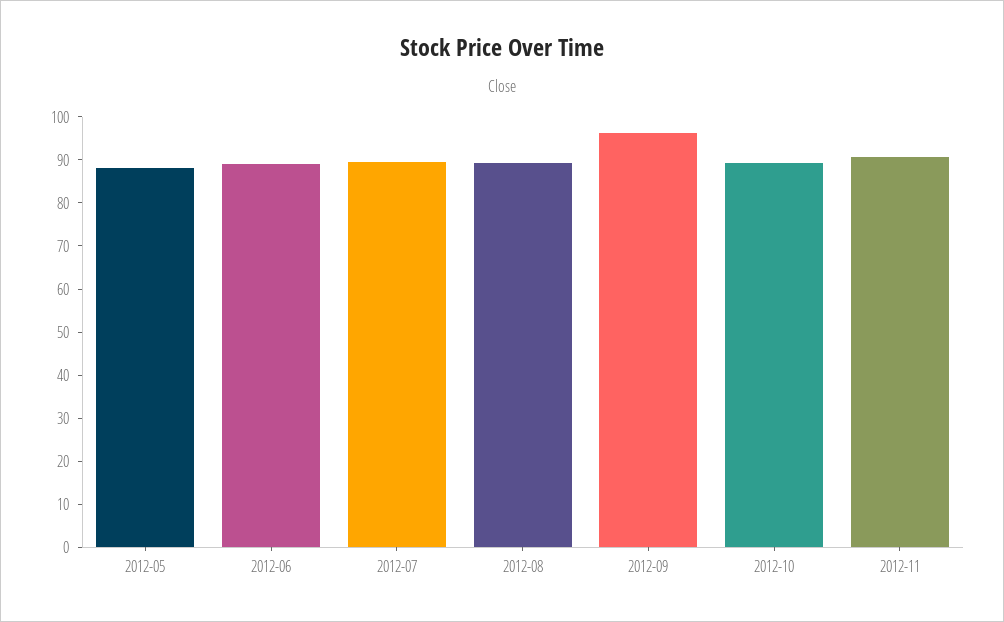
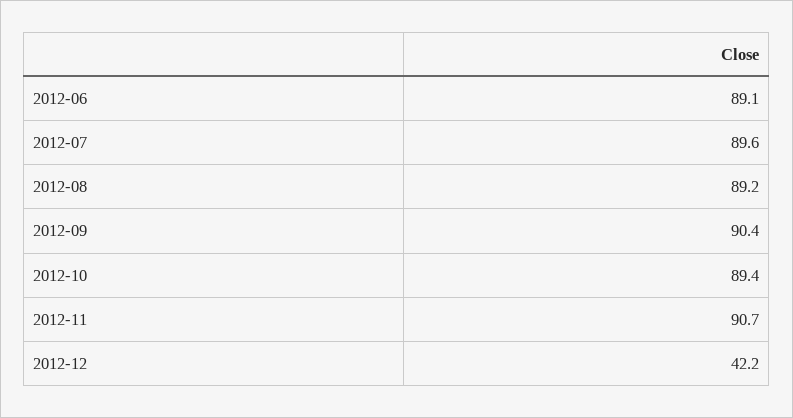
2012-05: 88 -> none
2012-09: 96 -> 90.4
2012-12: none -> 42.2

